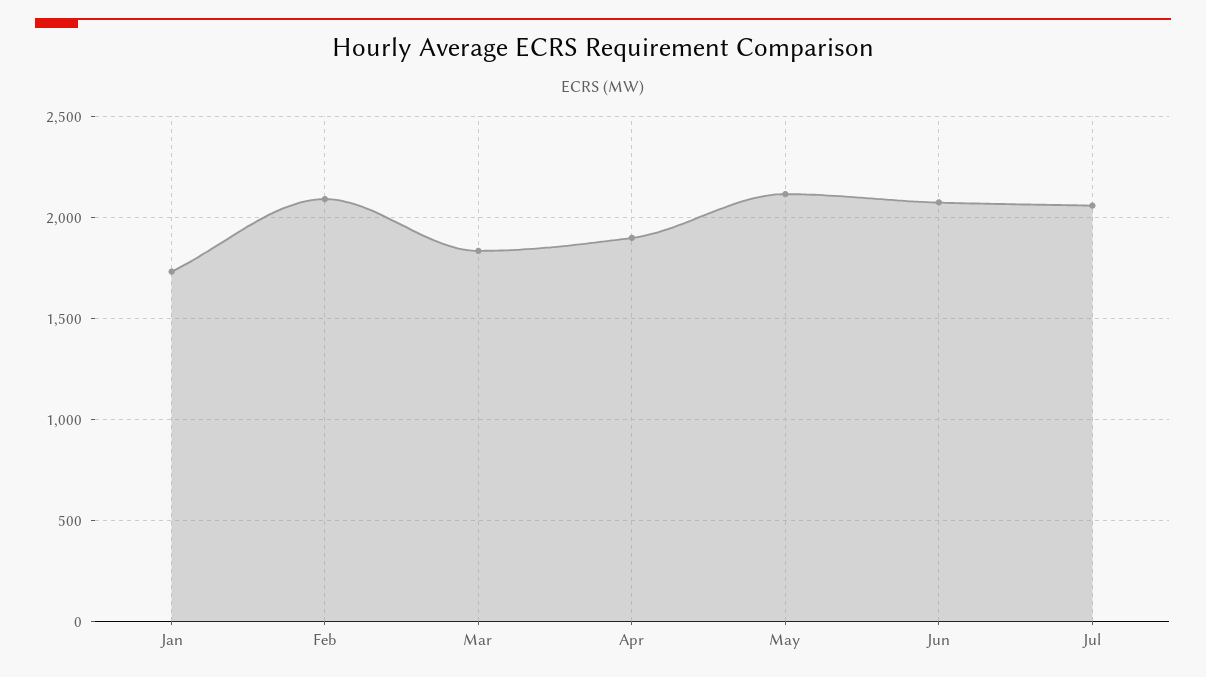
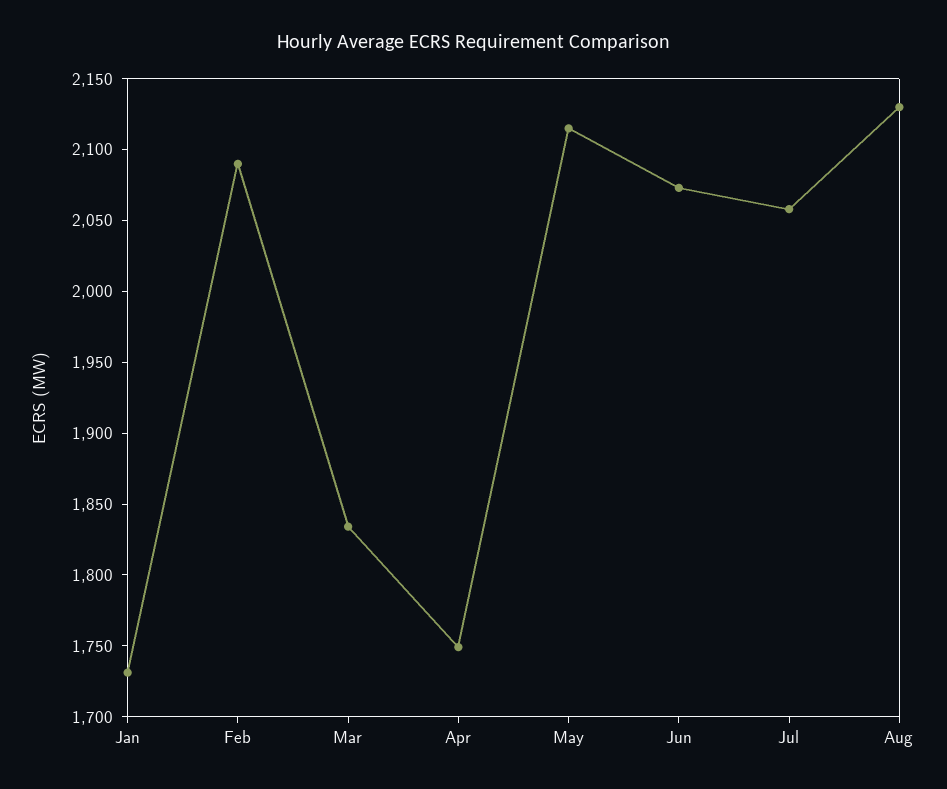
Apr: 1900 -> 1750
Aug: none -> 2130

